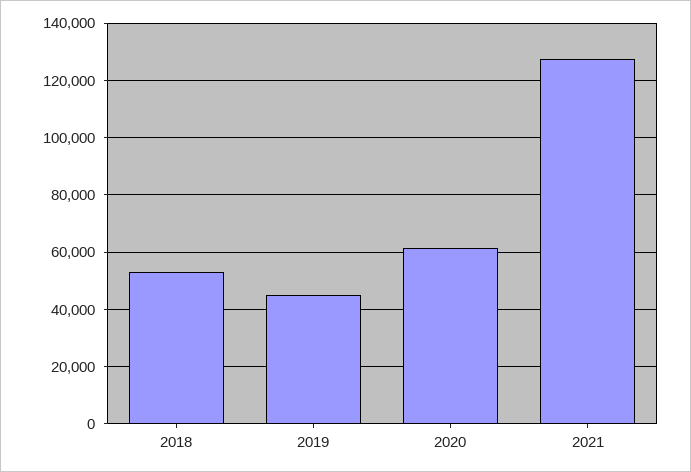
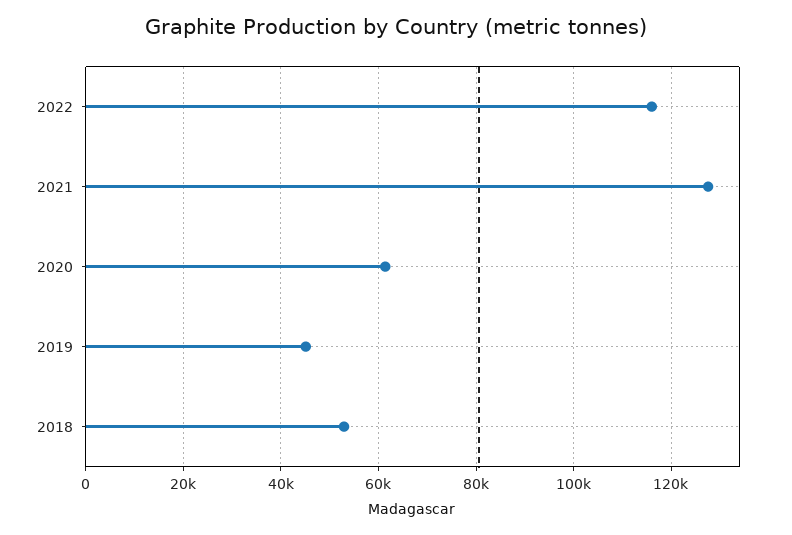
2022: none -> 116000

